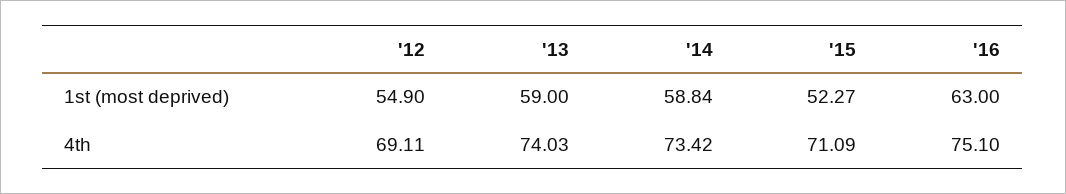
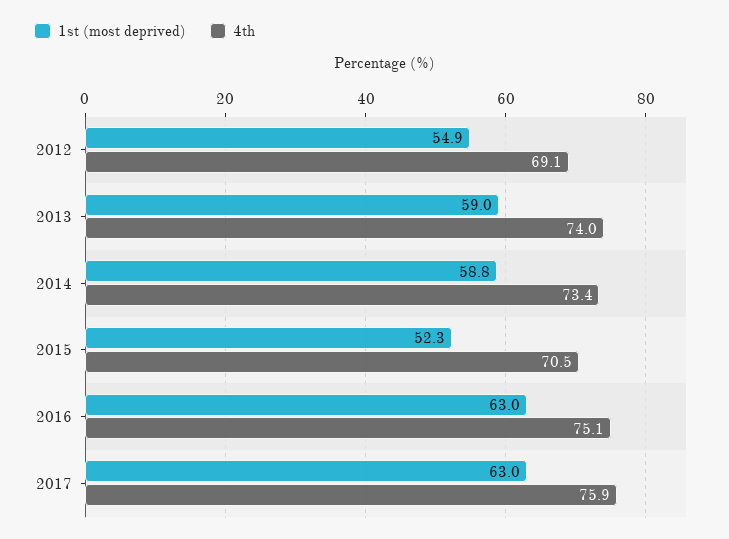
4th, '15: 71.09 -> 70.5
1st (most deprived), 2017: none -> 63
4th, 2017: none -> 75.9

